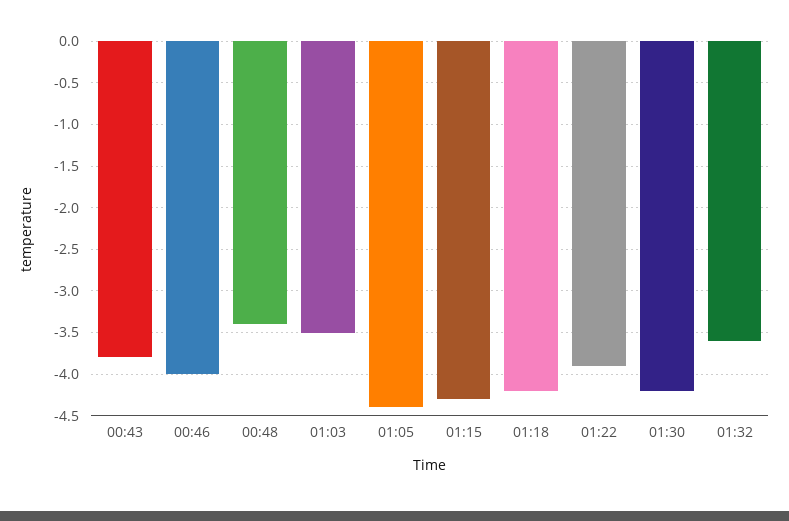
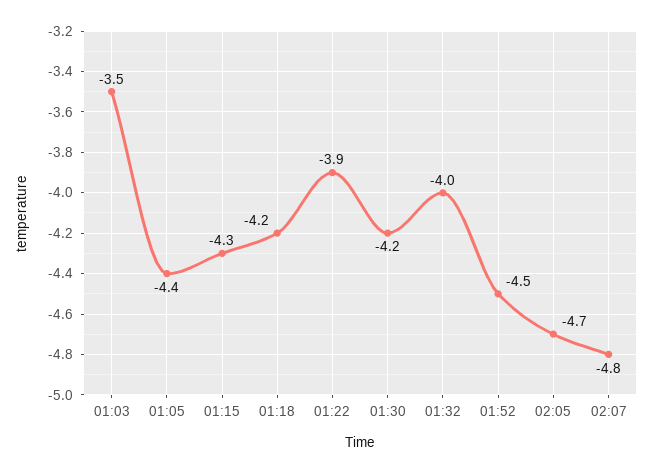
00:43: -3.8 -> none
00:46: -4 -> none
00:48: -3.4 -> none
01:32: -3.6 -> -4
01:52: none -> -4.5
02:05: none -> -4.7
02:07: none -> -4.8

